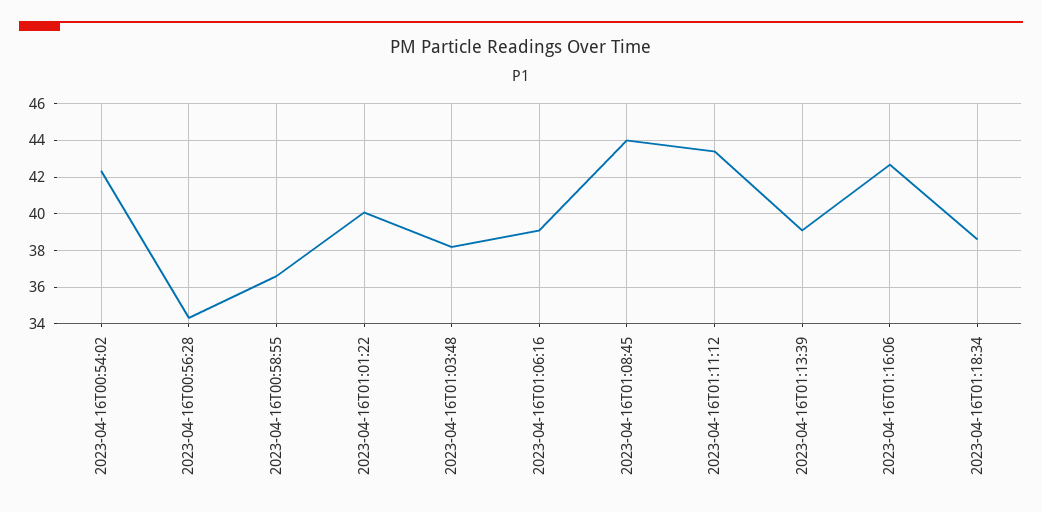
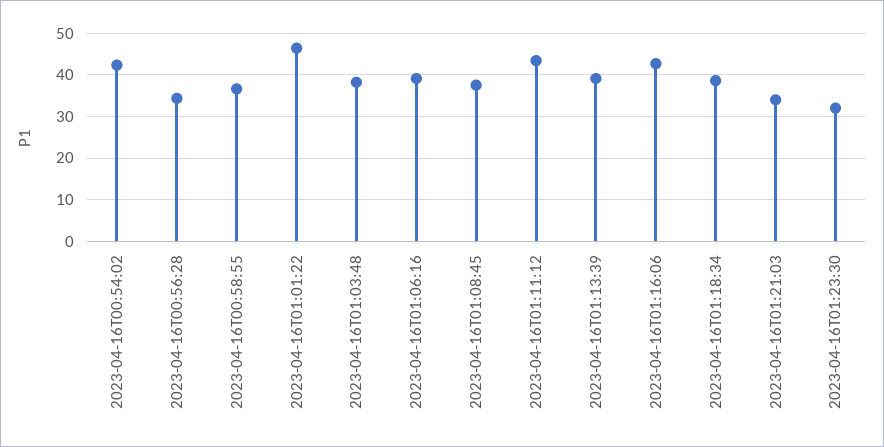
2023-04-16T01:01:22: 40 -> 46
2023-04-16T01:08:45: 44 -> 38
2023-04-16T01:21:03: none -> 34
2023-04-16T01:23:30: none -> 32

